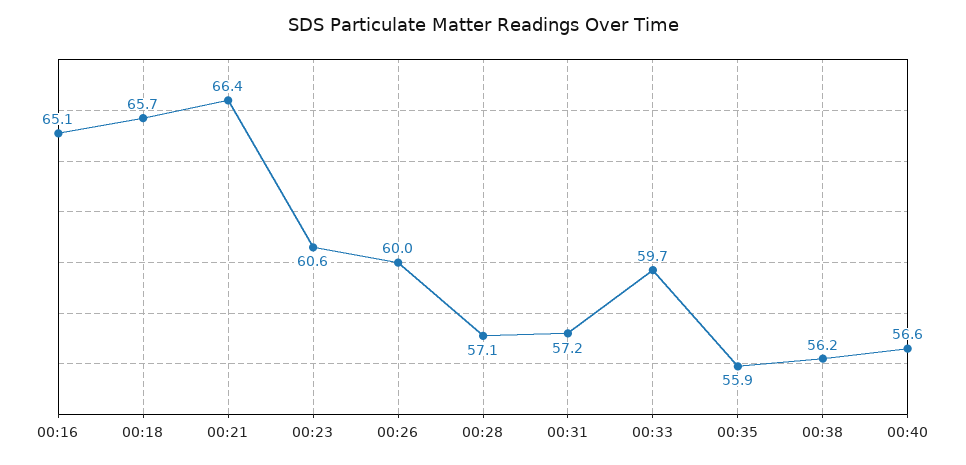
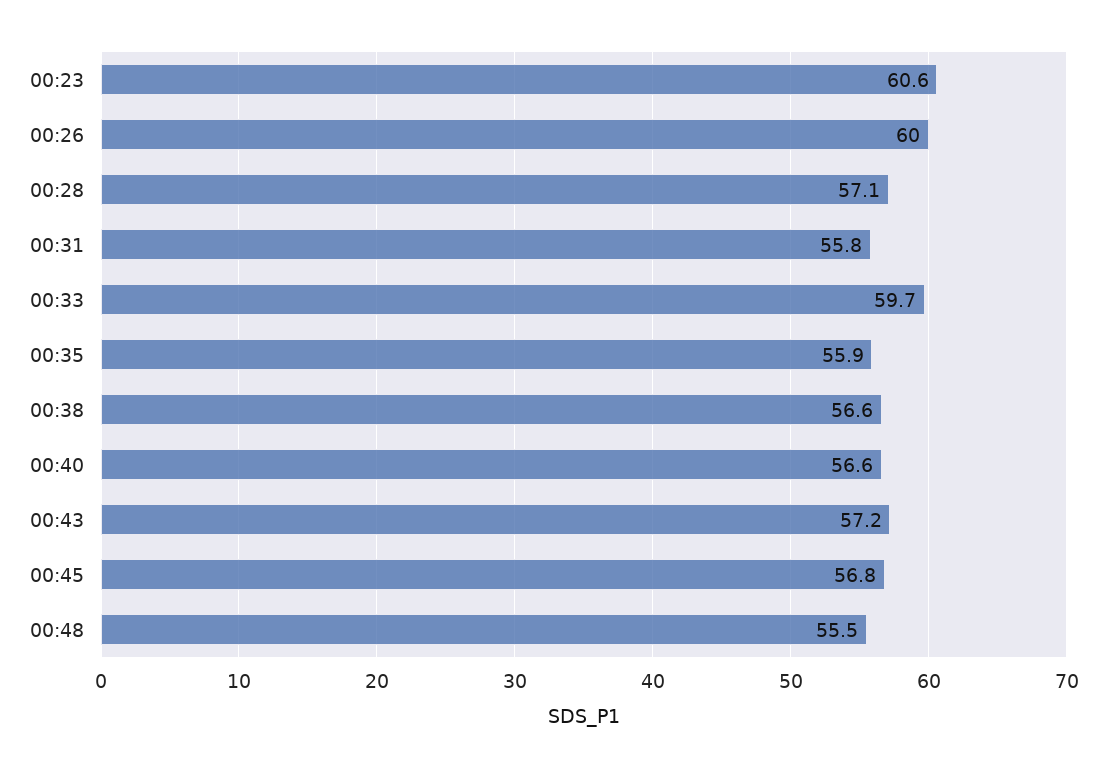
00:16: 65.1 -> none
00:18: 65.7 -> none
00:21: 66.4 -> none
00:31: 57.2 -> 55.8
00:38: 56.2 -> 56.6
00:43: none -> 57.2
00:45: none -> 56.8
00:48: none -> 55.5

